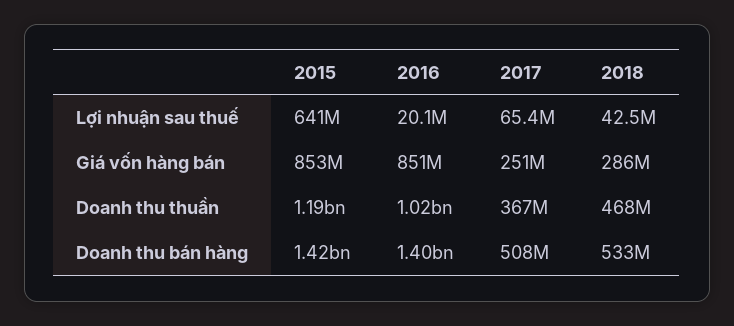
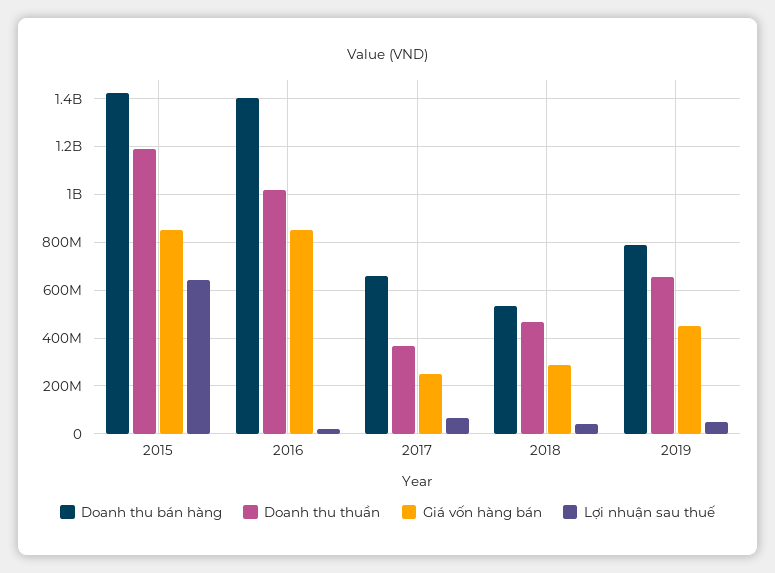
Doanh thu bán hàng, 2017: 508000000 -> 650000000
Doanh thu bán hàng, 2019: none -> 800000000
Doanh thu thuần, 2019: none -> 650000000
Giá vốn hàng bán, 2019: none -> 450000000
Lợi nhuận sau thuế, 2019: none -> 50000000

